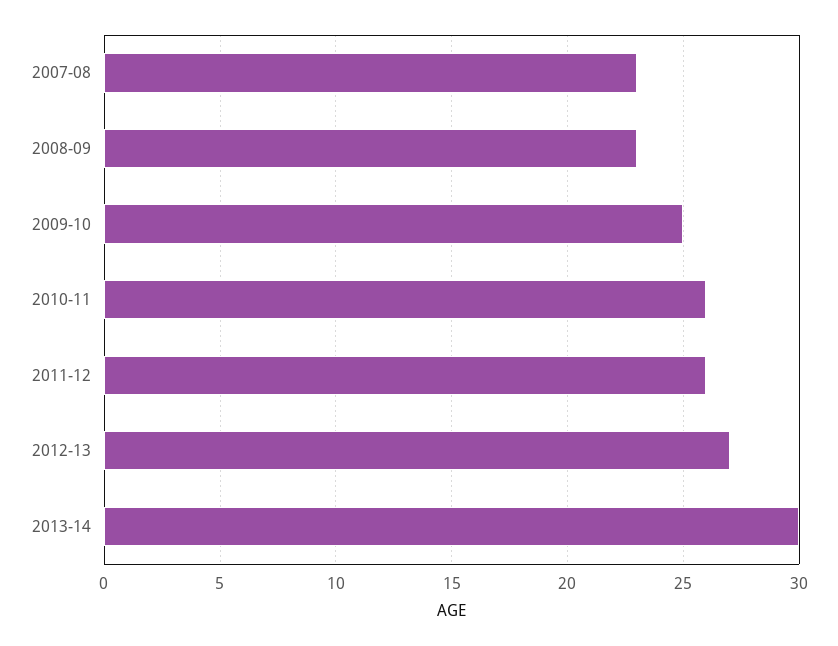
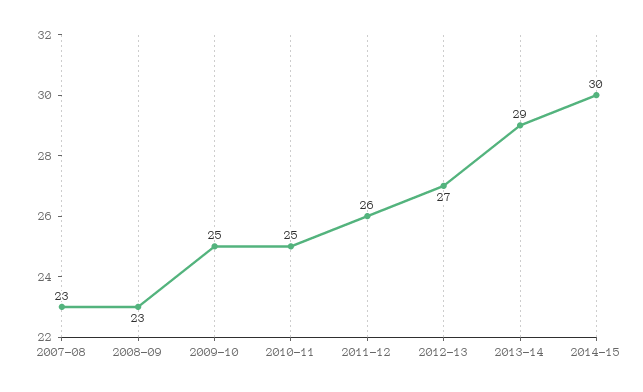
2010-11: 26 -> 25
2013-14: 30 -> 29
2014-15: none -> 30

